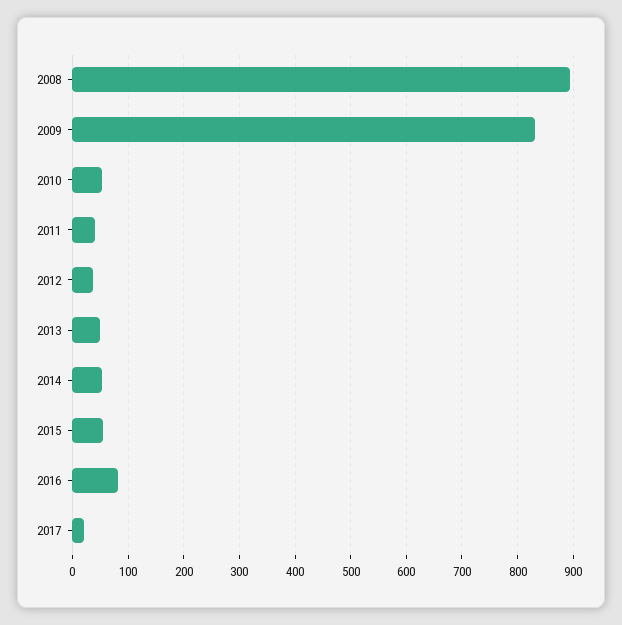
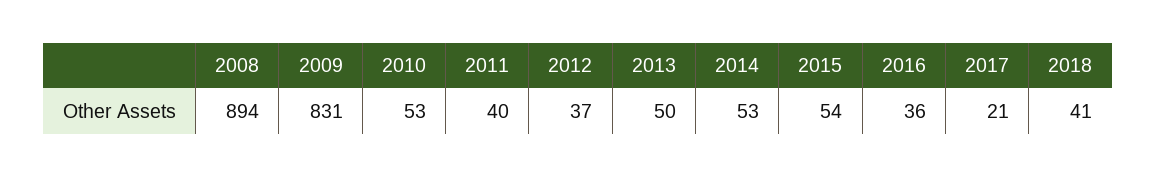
2016: 80 -> 36
2018: none -> 41

